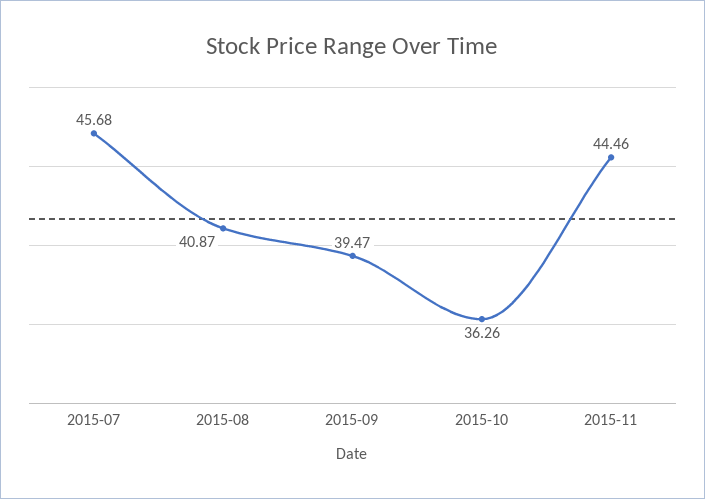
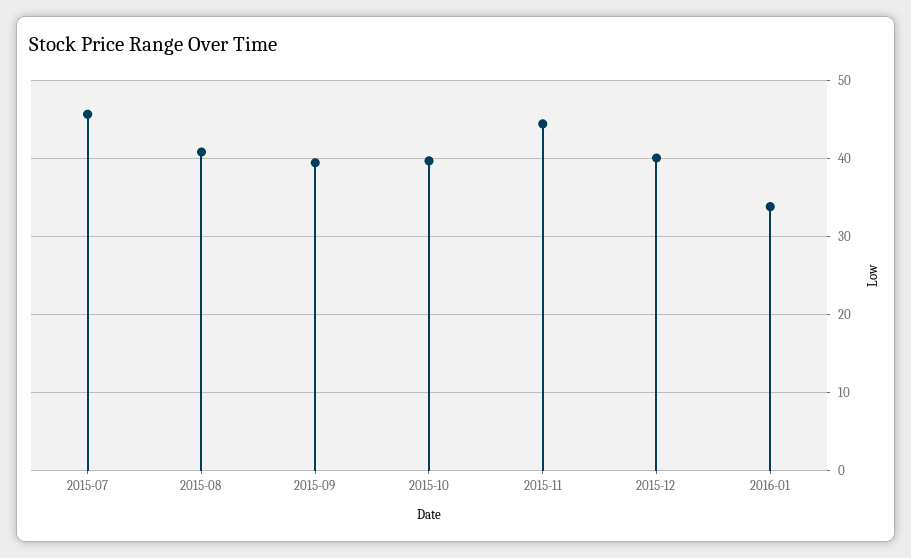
2015-10: 36.26 -> 40
2015-12: none -> 40
2016-01: none -> 34

